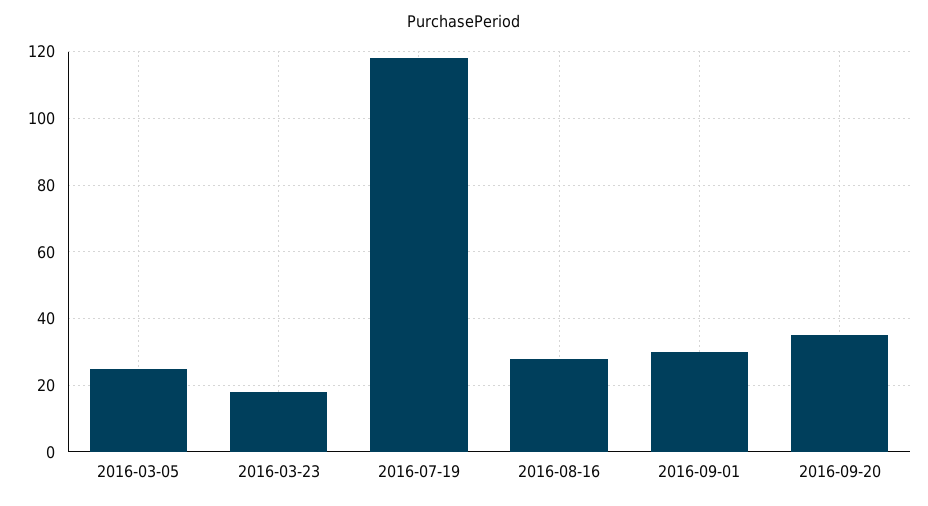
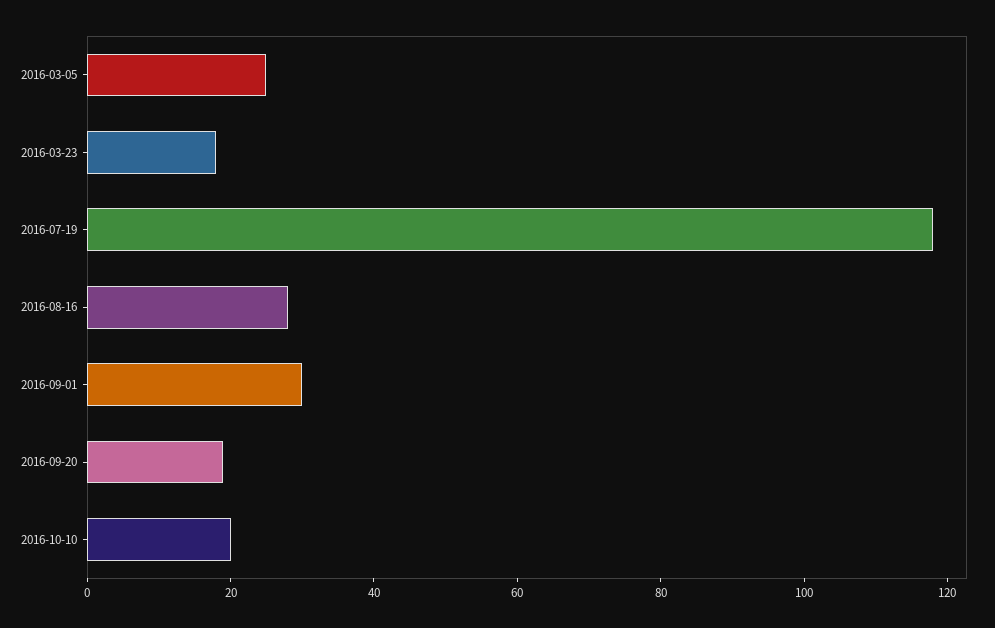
2016-09-20: 35 -> 20
2016-10-10: none -> 20

